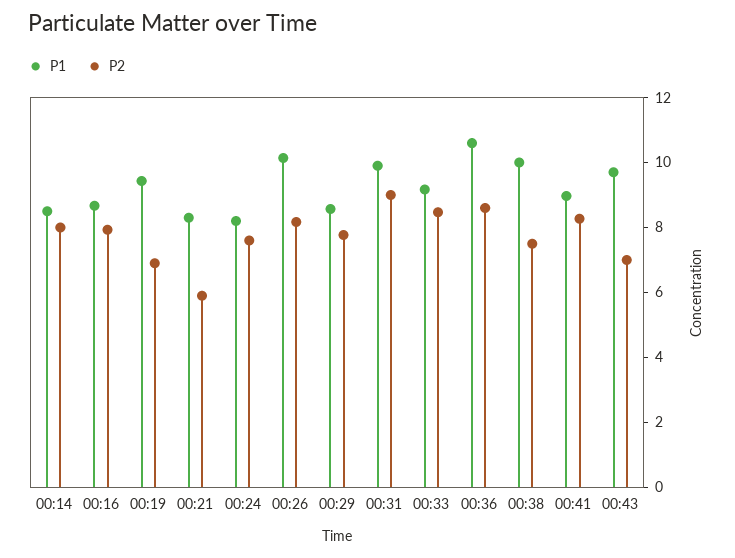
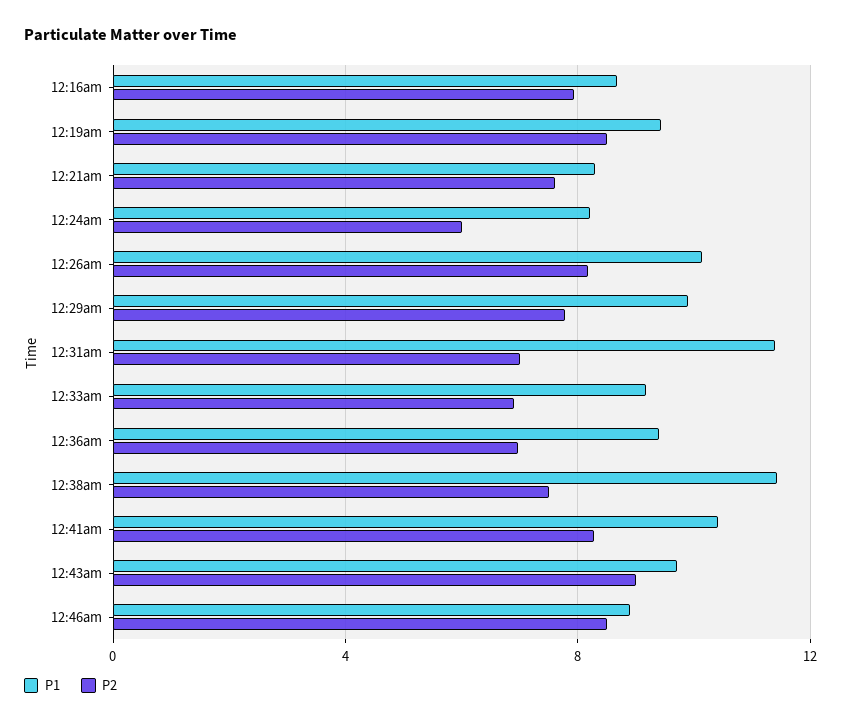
P1, 00:14: 8.5 -> none
P2, 00:14: 8 -> none
P2, 00:19: 7 -> 8.5
P2, 00:21: 6 -> 7.5
P2, 00:24: 7.5 -> 6
P1, 00:29: 8.5 -> 10
P1, 00:31: 10 -> 11.5
P2, 00:31: 9 -> 7
P2, 00:33: 8.5 -> 7
P1, 00:36: 10.5 -> 9.5
P2, 00:36: 8.5 -> 7
P1, 00:38: 10 -> 11.5
P1, 00:41: 9 -> 10.5
P2, 00:43: 7 -> 9
P1, 12:46am: none -> 9
P2, 12:46am: none -> 8.5

